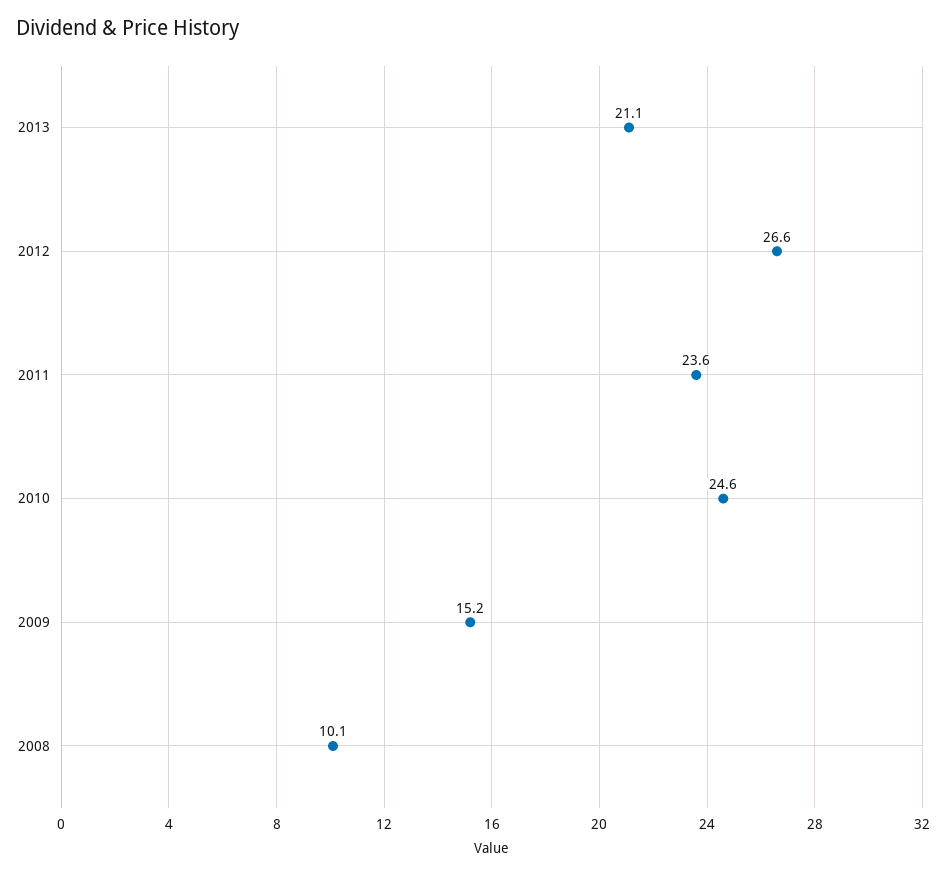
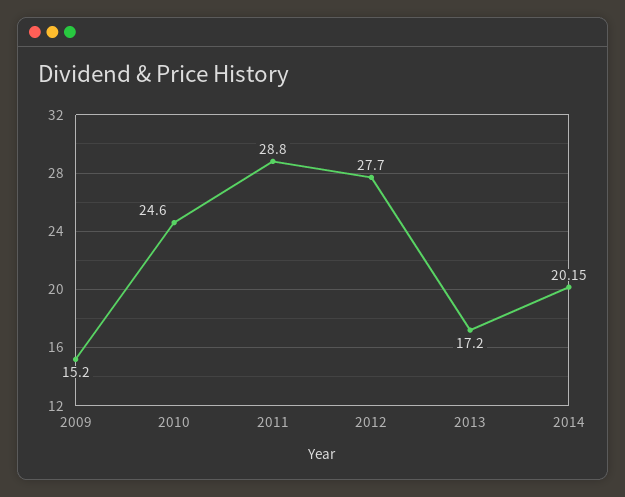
2013: 21.1 -> 17.2
2012: 26.6 -> 27.7
2011: 23.6 -> 28.8
2008: 10.1 -> none
2014: none -> 20.15

